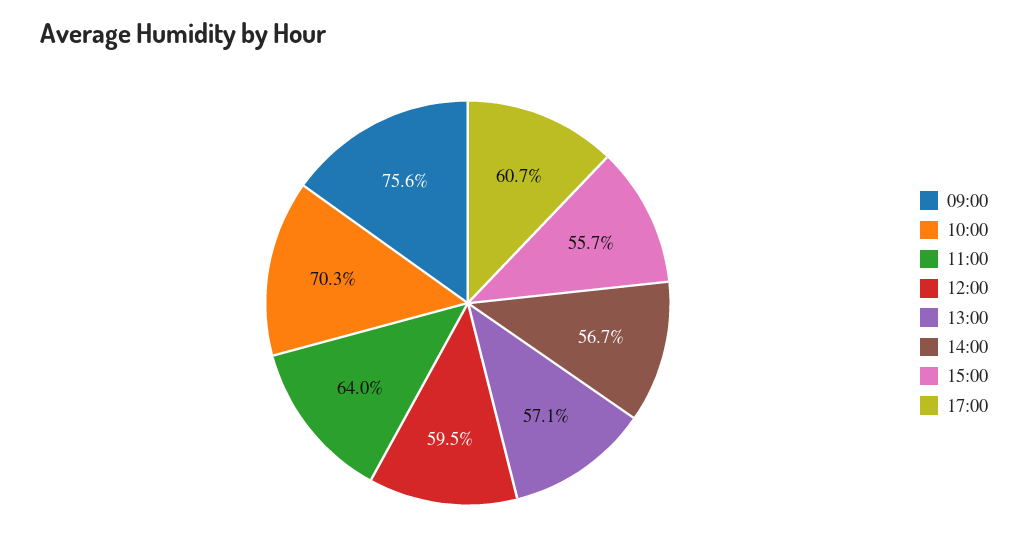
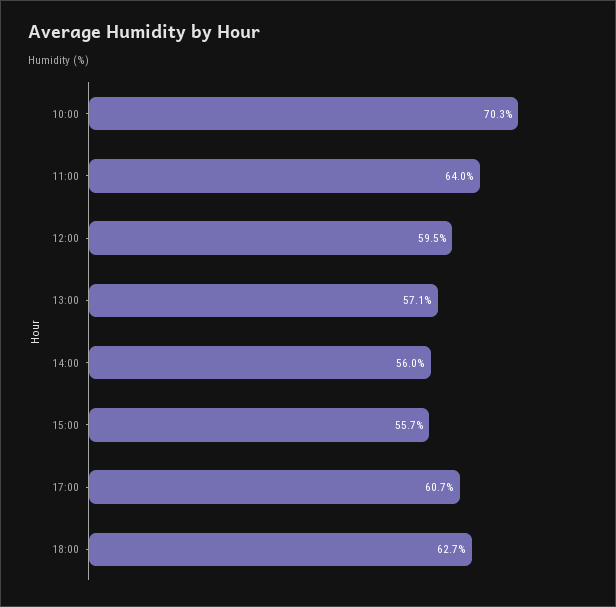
09:00: 75.6 -> none
14:00: 56.7 -> 56
18:00: none -> 62.7

